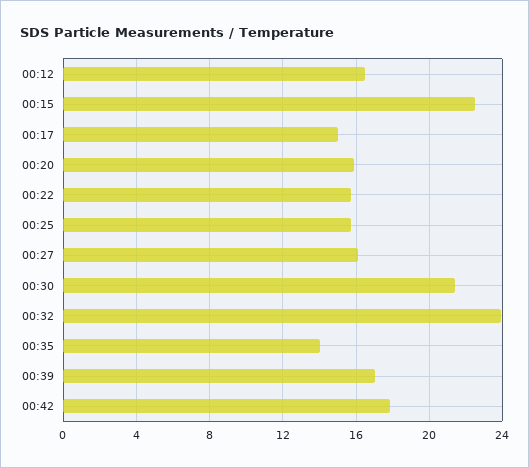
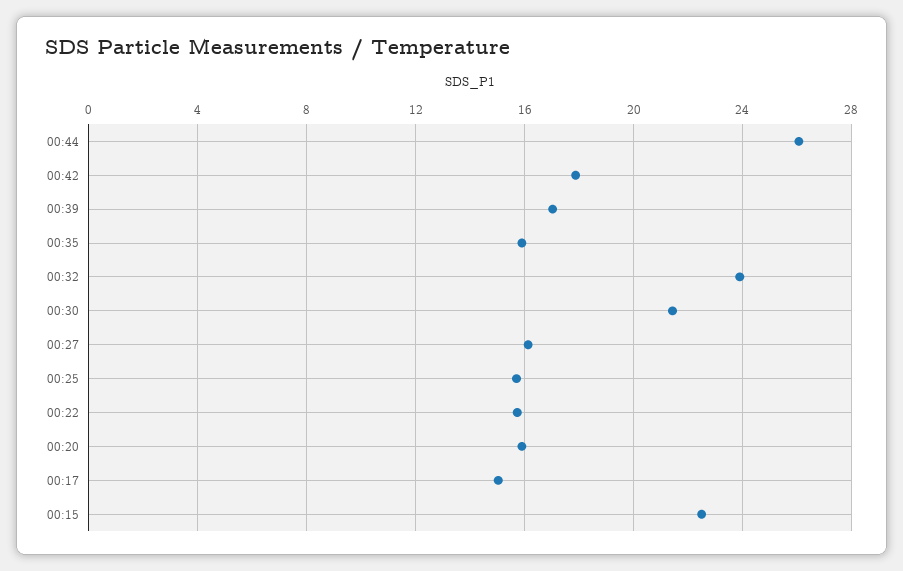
00:12: 16.5 -> none
00:35: 14 -> 16
00:44: none -> 26

